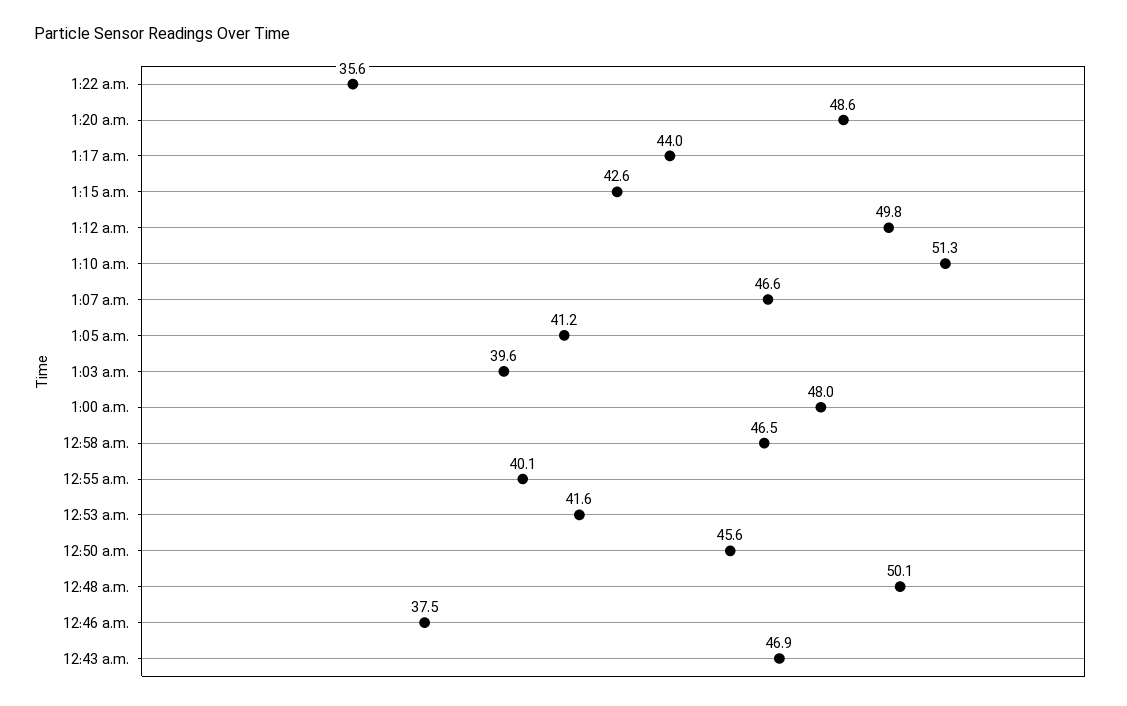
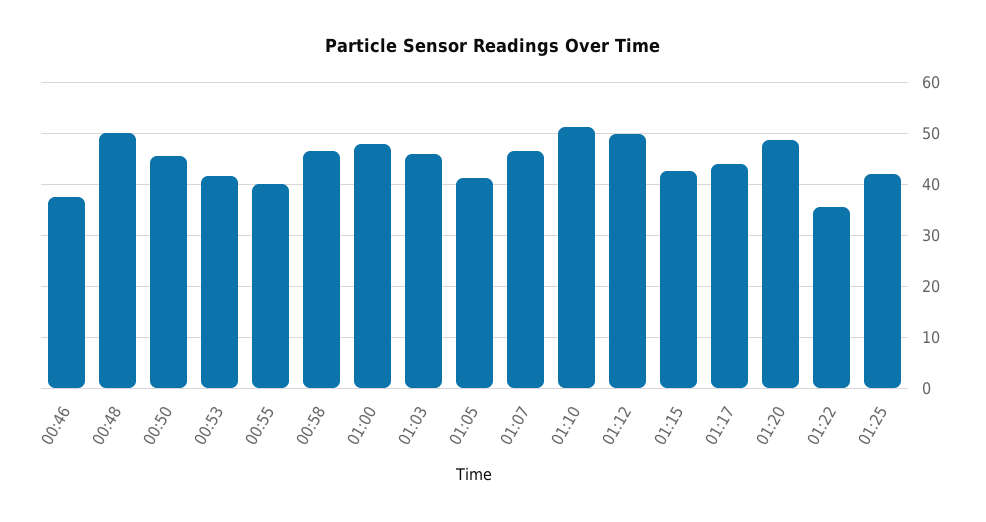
1:03 a.m.: 39.6 -> 46
12:43 a.m.: 46.9 -> none
01:25: none -> 42

